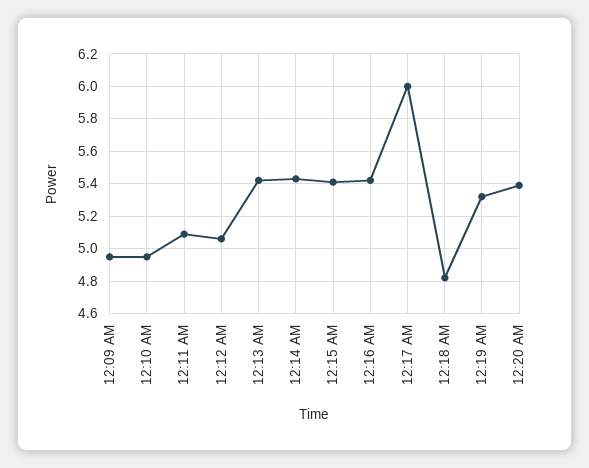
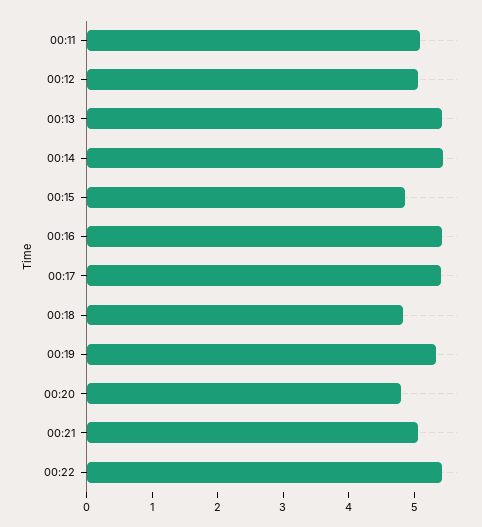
12:09 AM: 4.95 -> none
12:10 AM: 4.95 -> none
12:15 AM: 5.4 -> 4.8
12:17 AM: 6 -> 5.4
12:20 AM: 5.4 -> 4.8
00:21: none -> 5
00:22: none -> 5.4

